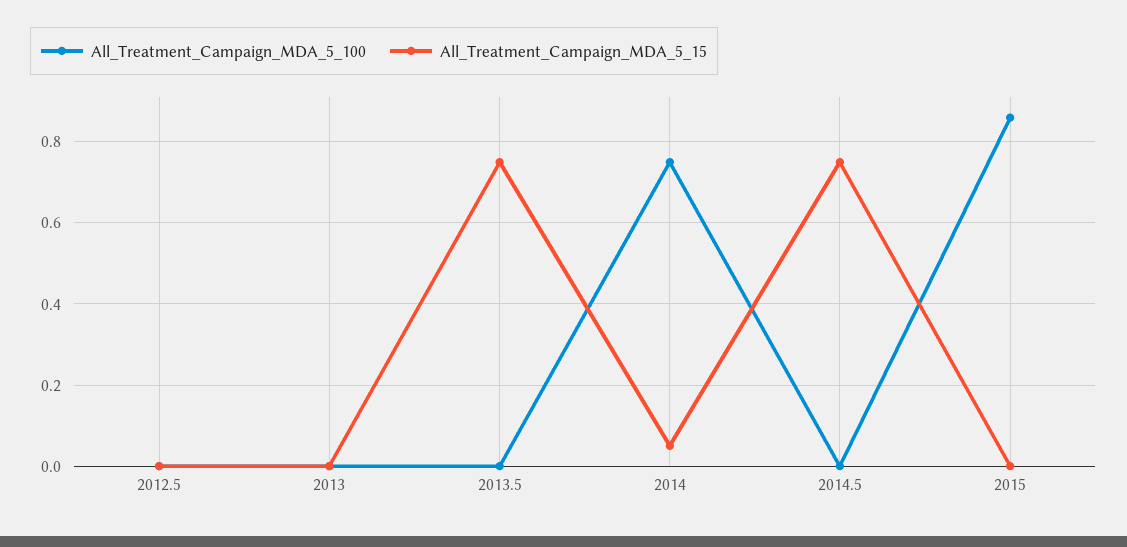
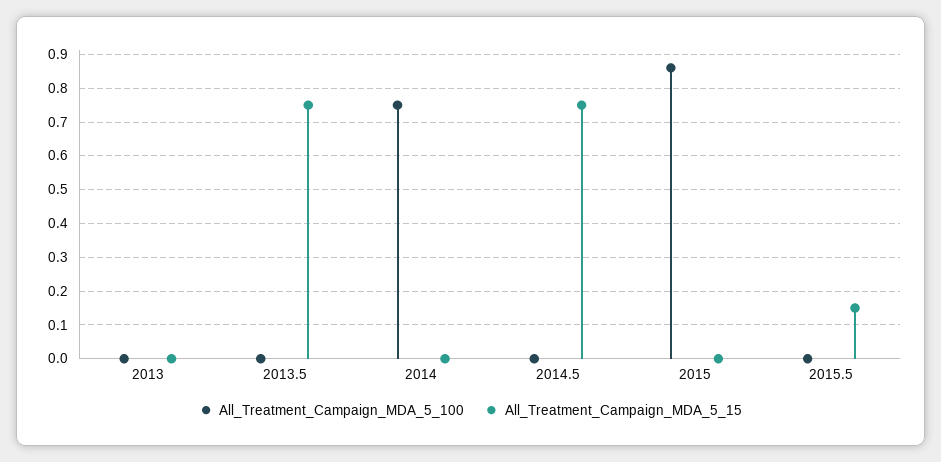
All_Treatment_Campaign_MDA_5_100, 2012.5: 0 -> none
All_Treatment_Campaign_MDA_5_15, 2012.5: 0 -> none
All_Treatment_Campaign_MDA_5_15, 2014: 0.05 -> 0
All_Treatment_Campaign_MDA_5_100, 2015.5: none -> 0
All_Treatment_Campaign_MDA_5_15, 2015.5: none -> 0.15

